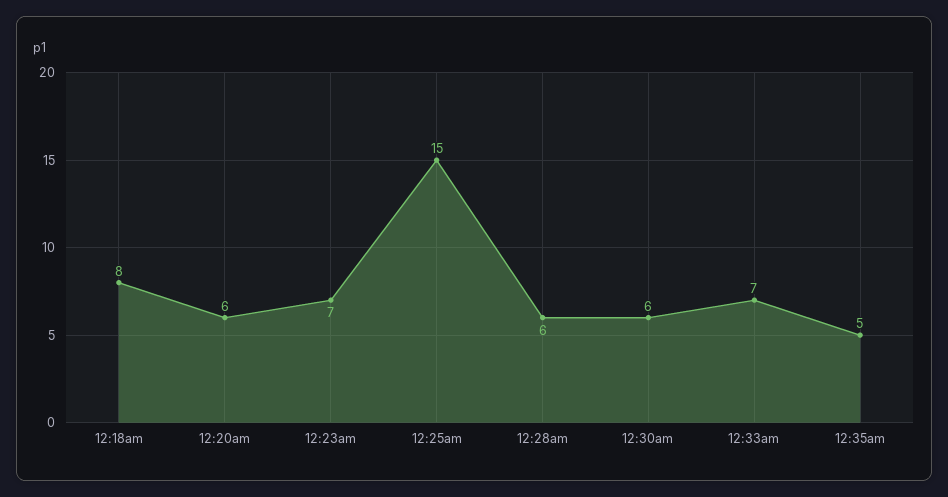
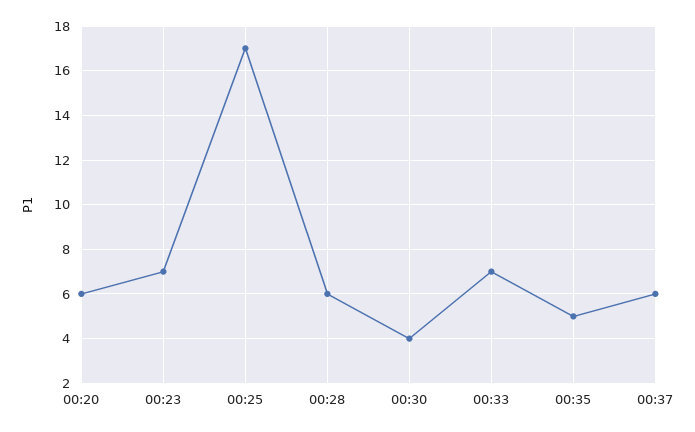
12:18am: 8 -> none
12:25am: 15 -> 17
12:30am: 6 -> 4
00:37: none -> 6

